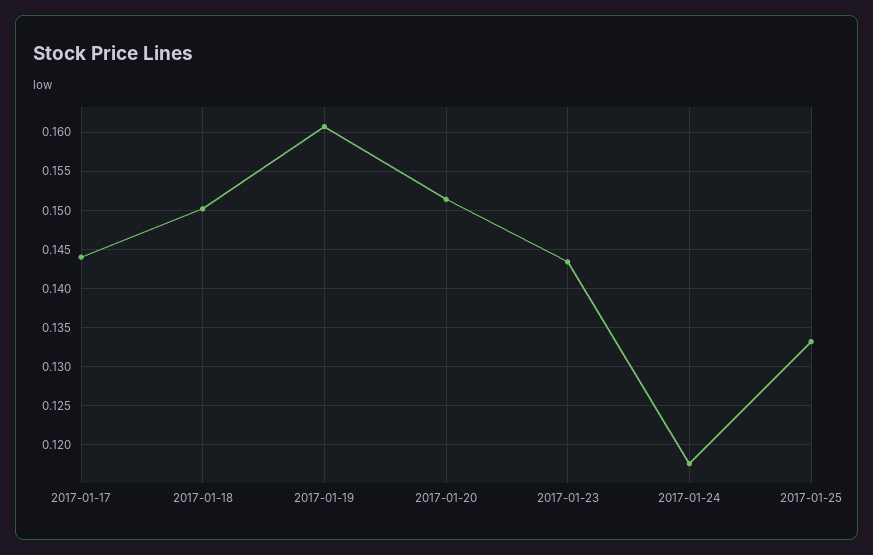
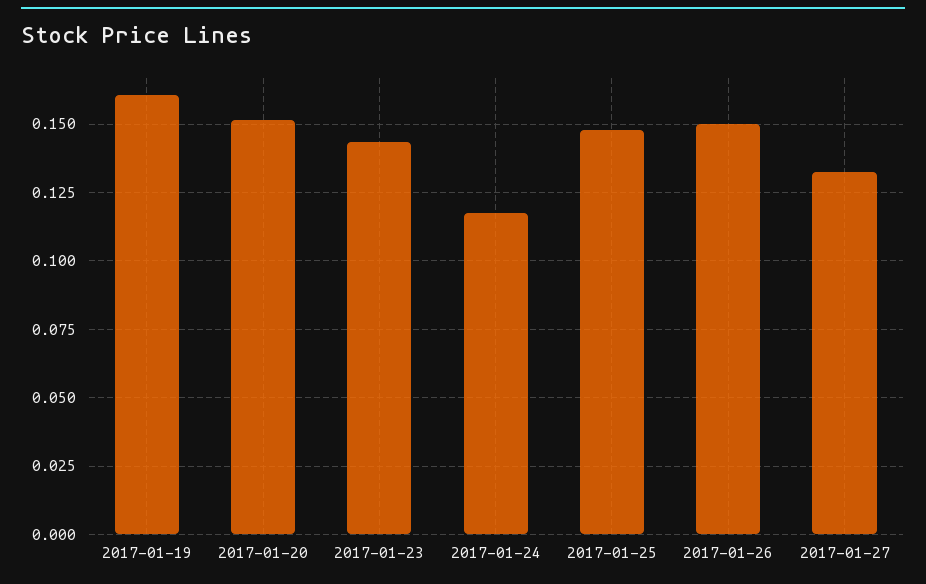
2017-01-17: 0.144 -> none
2017-01-18: 0.15 -> none
2017-01-25: 0.133 -> 0.1475
2017-01-26: none -> 0.15
2017-01-27: none -> 0.1325

